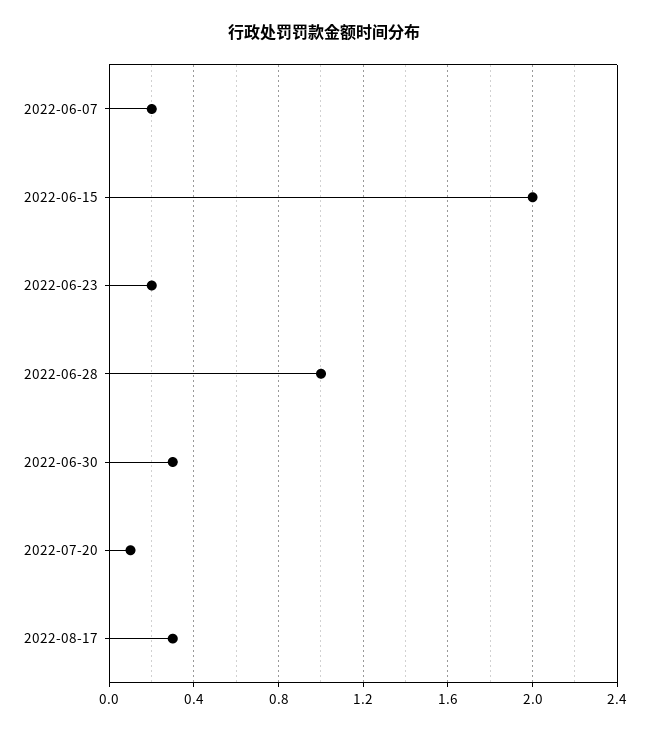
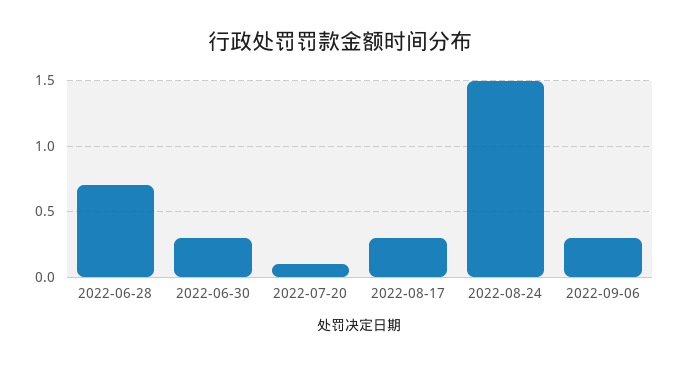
2022-06-07: 0.2 -> none
2022-06-15: 2 -> none
2022-06-23: 0.2 -> none
2022-06-28: 1 -> 0.7
2022-08-24: none -> 1.5
2022-09-06: none -> 0.3

